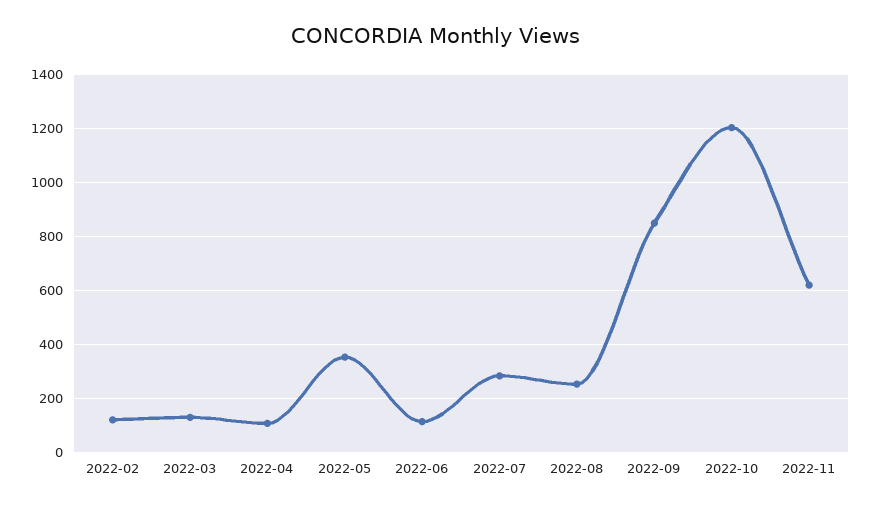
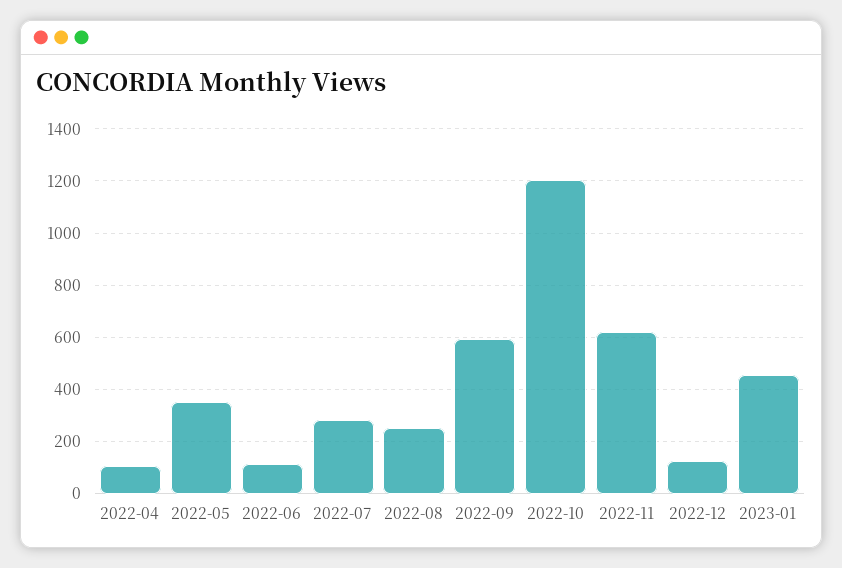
2022-02: 125 -> none
2022-03: 125 -> none
2022-09: 850 -> 600
2022-12: none -> 125
2023-01: none -> 450

